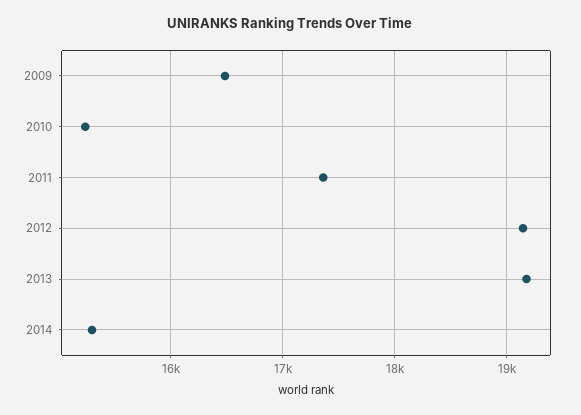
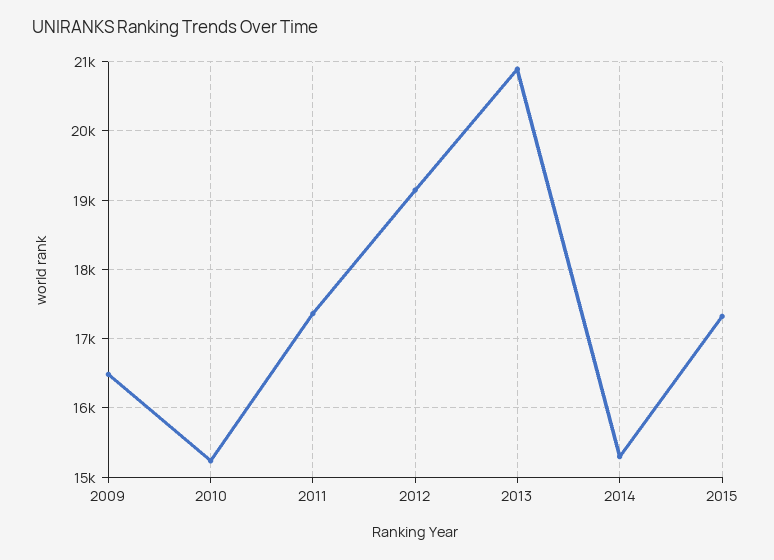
2013: 19200 -> 20900
2015: none -> 17300

